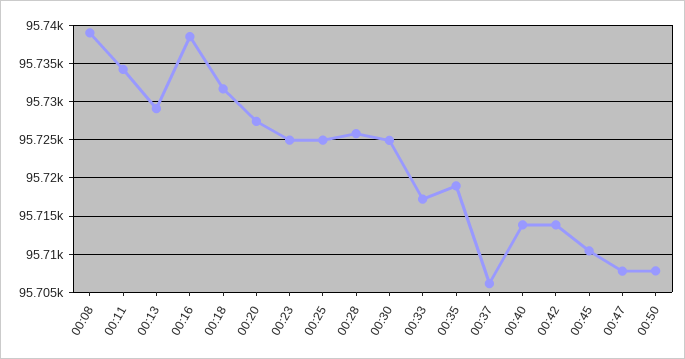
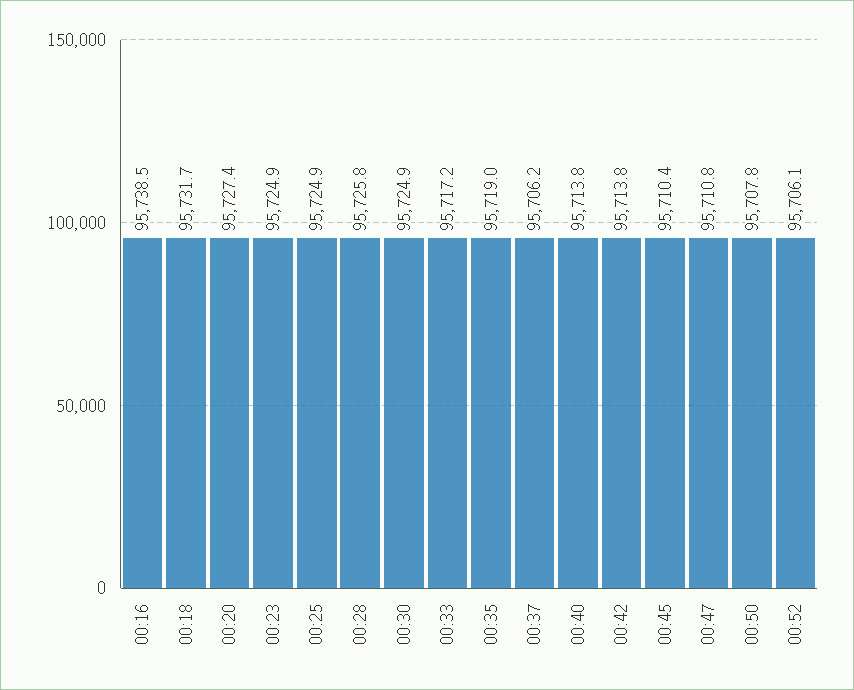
00:08: 95739 -> none
00:11: 95734 -> none
00:13: 95729 -> none
00:47: 95708 -> 95710.8
00:52: none -> 95706.1

